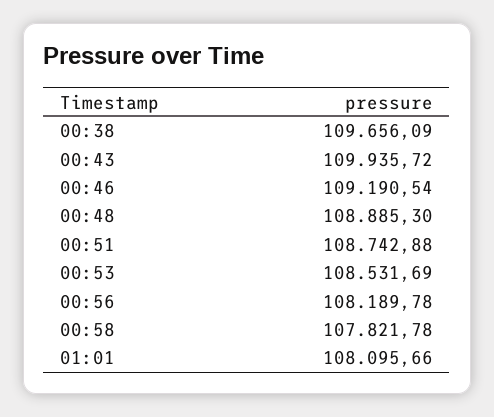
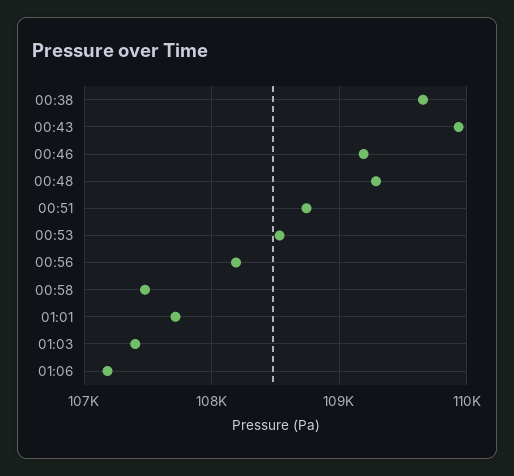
00:48: 108885.3 -> 109300
00:58: 107821.78 -> 107500
01:01: 108095.66 -> 107700
01:03: none -> 107400
01:06: none -> 107200

